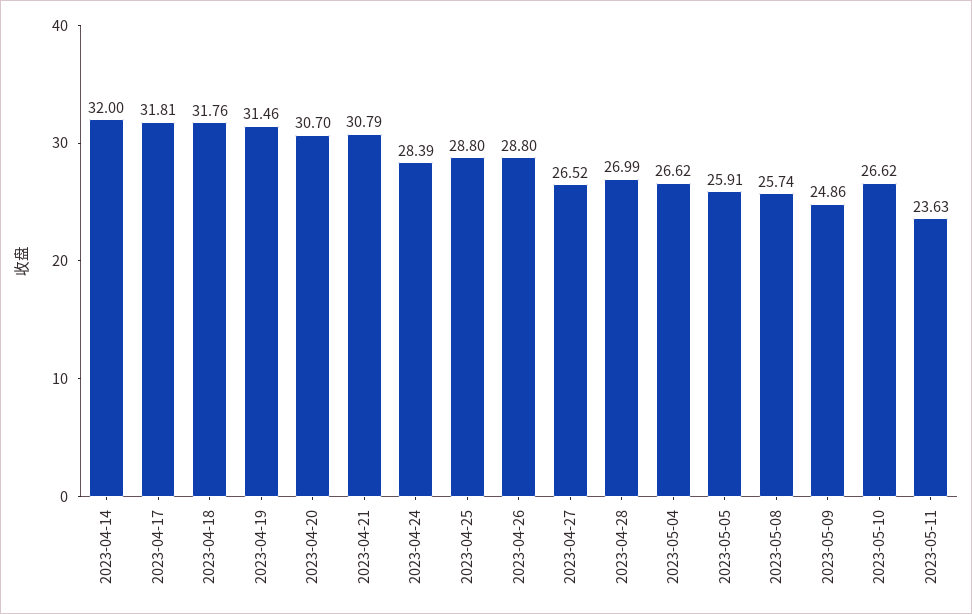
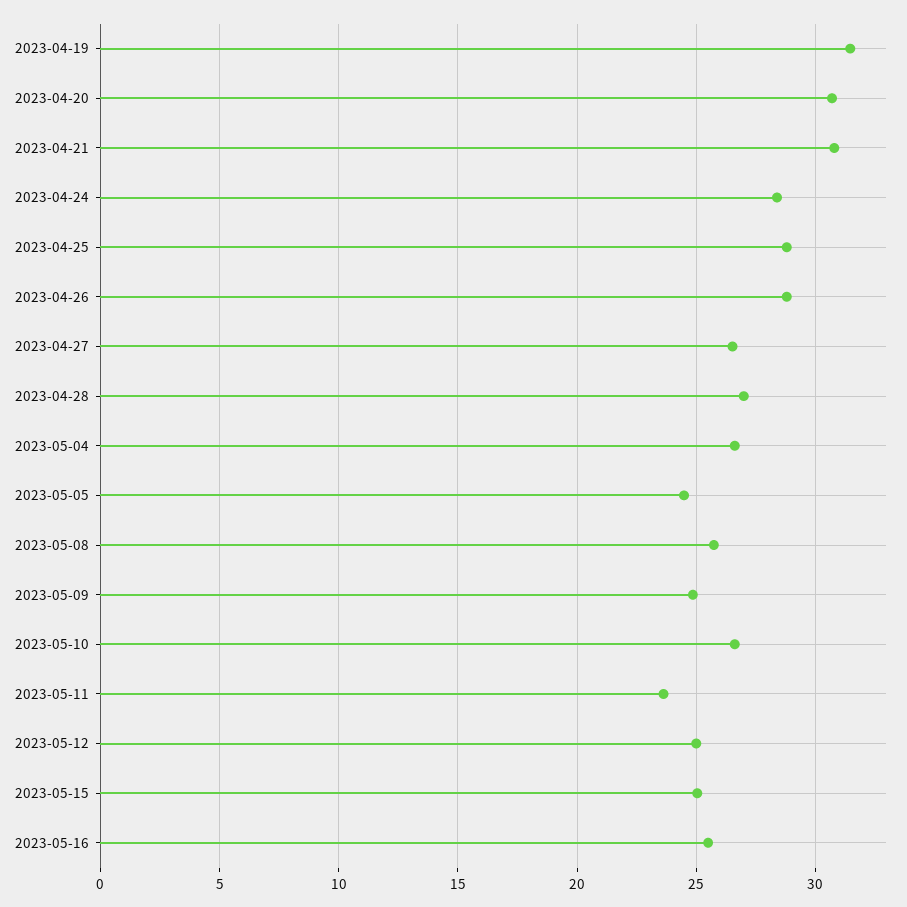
2023-04-14: 32 -> none
2023-04-17: 31.81 -> none
2023-04-18: 31.76 -> none
2023-05-05: 25.91 -> 24.5
2023-05-12: none -> 25
2023-05-15: none -> 25
2023-05-16: none -> 25.5

